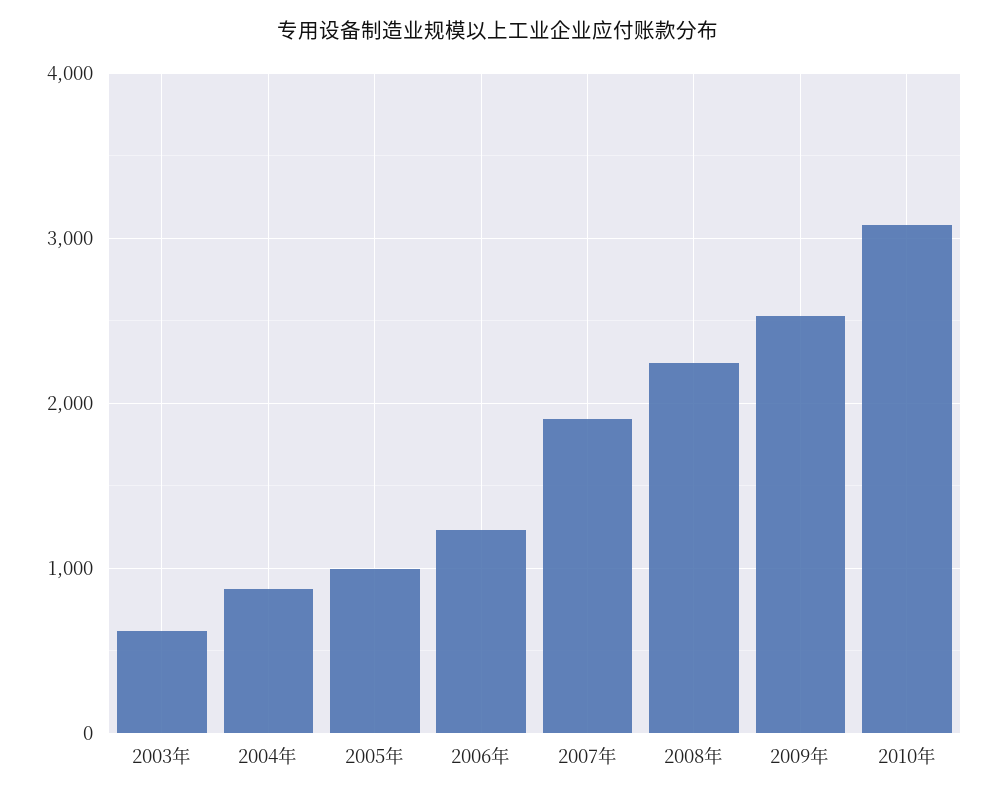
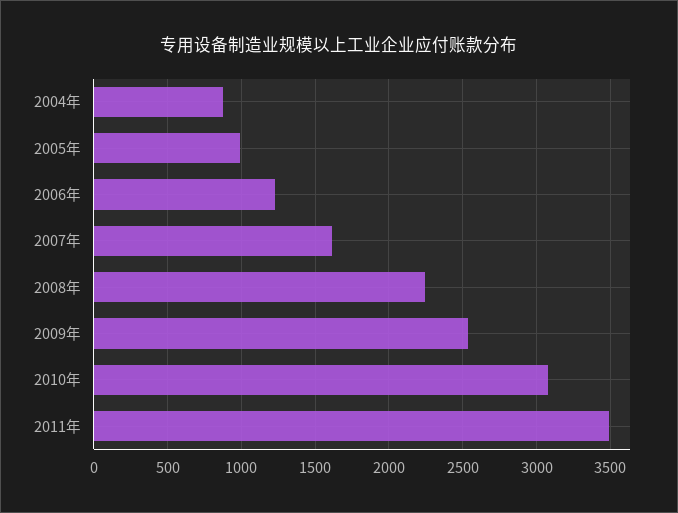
2003年: 600 -> none
2007年: 1900 -> 1600
2011年: none -> 3500

